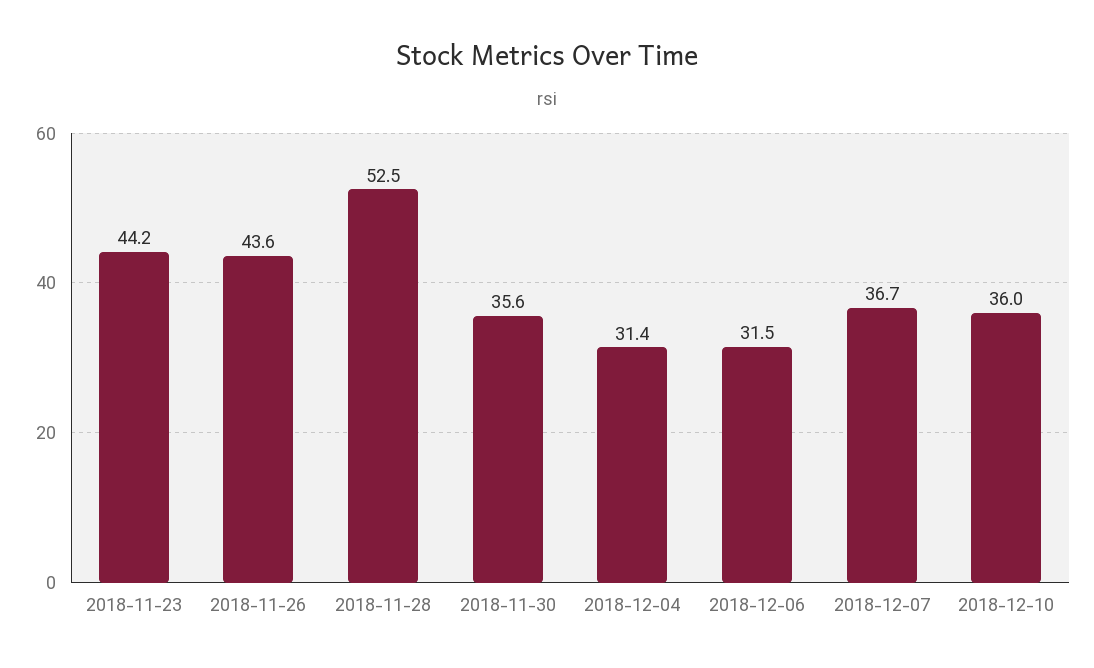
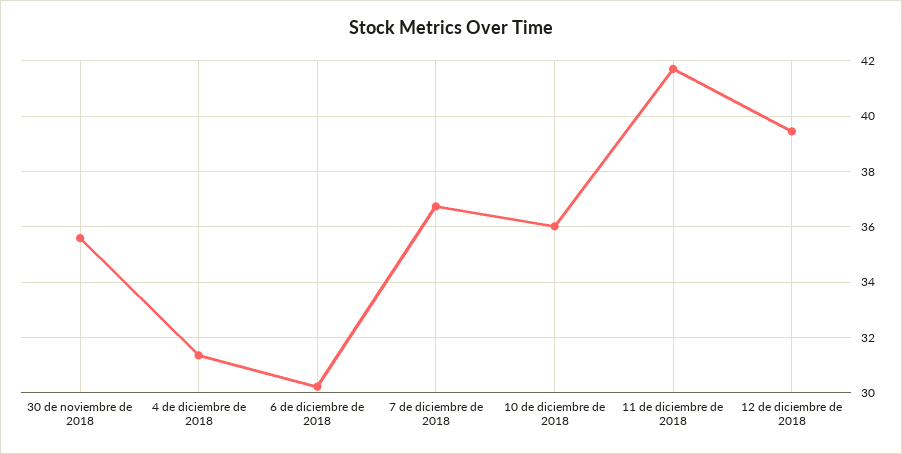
2018-11-23: 44.2 -> none
2018-11-26: 43.6 -> none
2018-11-28: 52.5 -> none
2018-12-06: 31.5 -> 30.25
11 de diciembre de 2018: none -> 41.75
12 de diciembre de 2018: none -> 39.5

